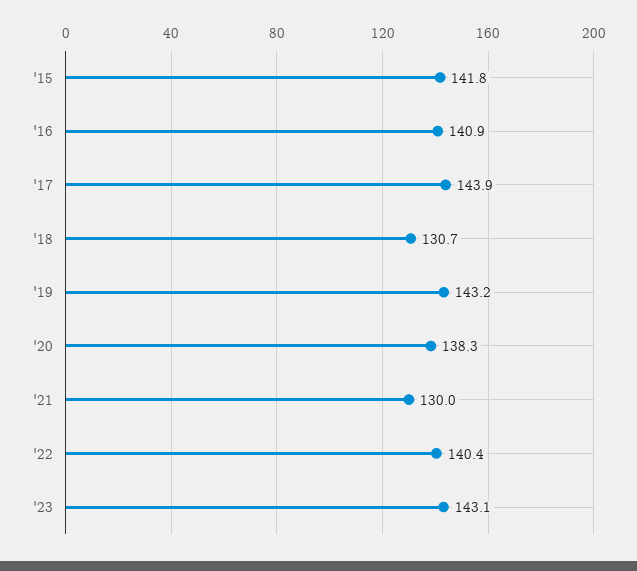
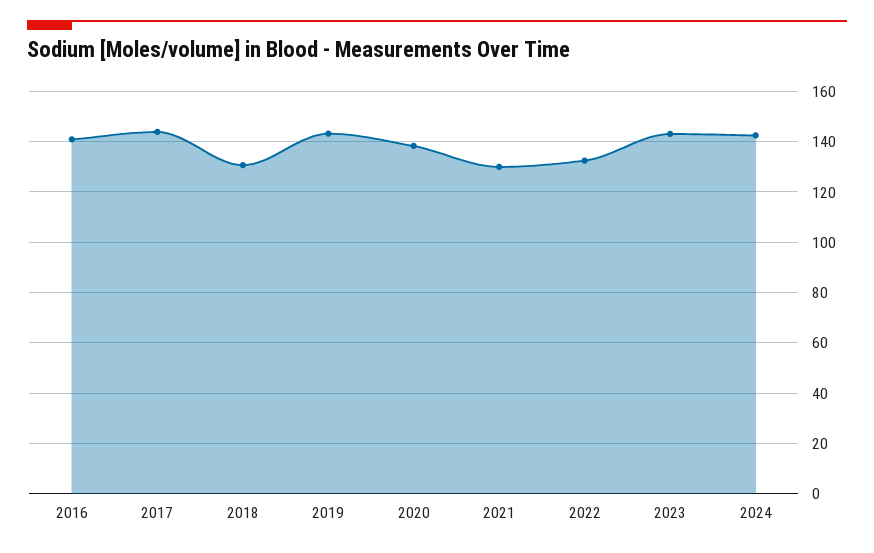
'15: 141.8 -> none
'22: 140.4 -> 132.5
2024: none -> 142.5

